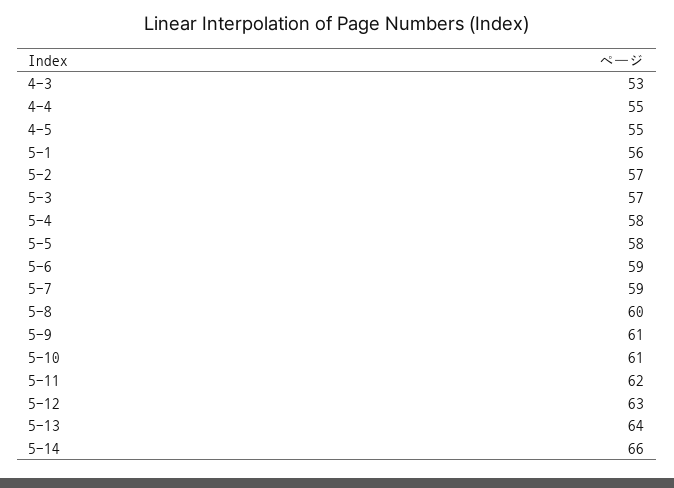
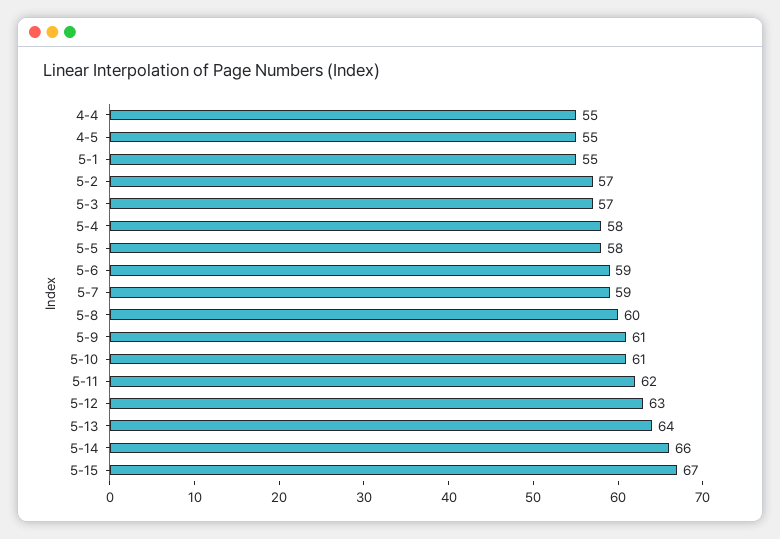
4-3: 53 -> none
5-1: 56 -> 55
5-15: none -> 67

